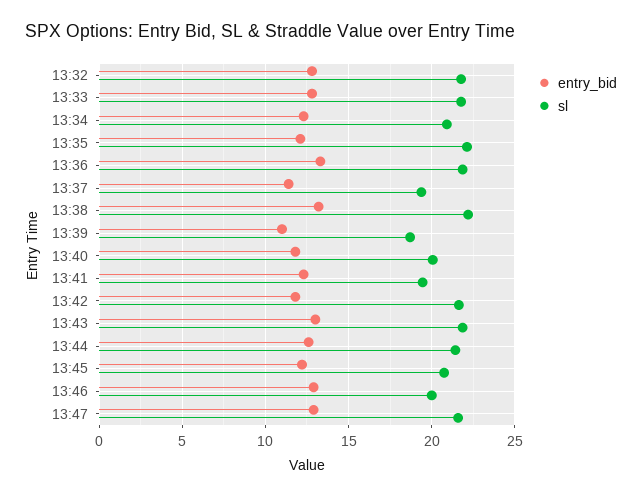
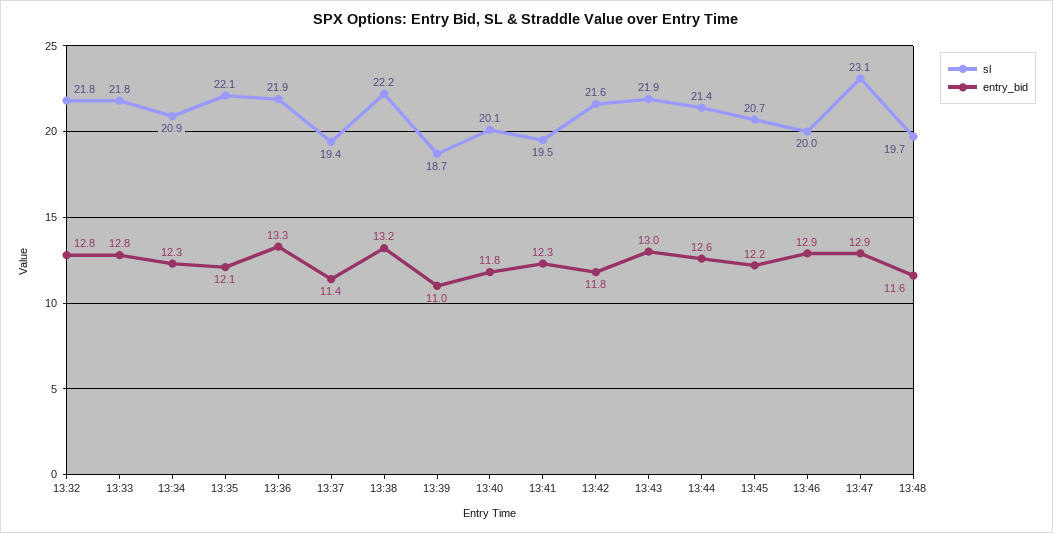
sl, 13:47: 21.5 -> 23.1
sl, 13:48: none -> 19.7
entry_bid, 13:48: none -> 11.6

